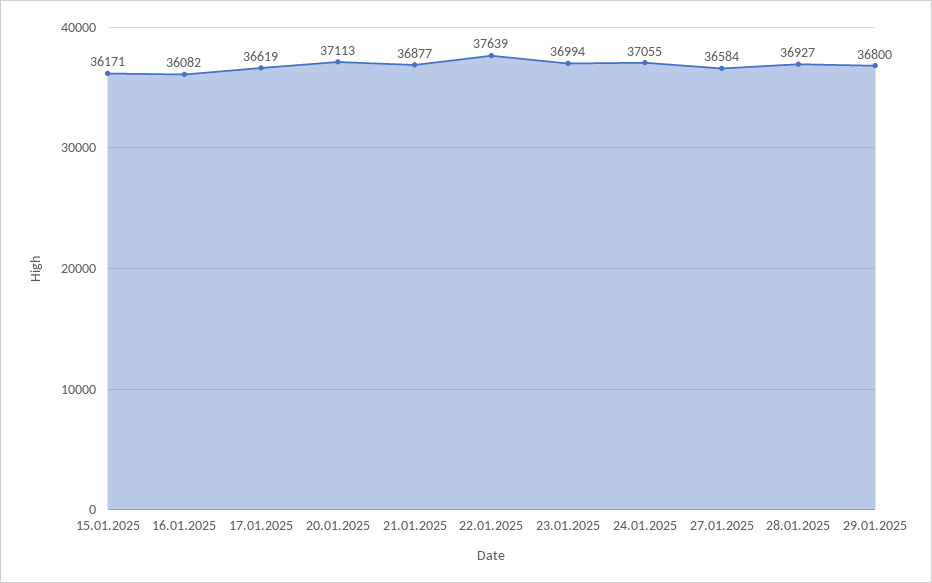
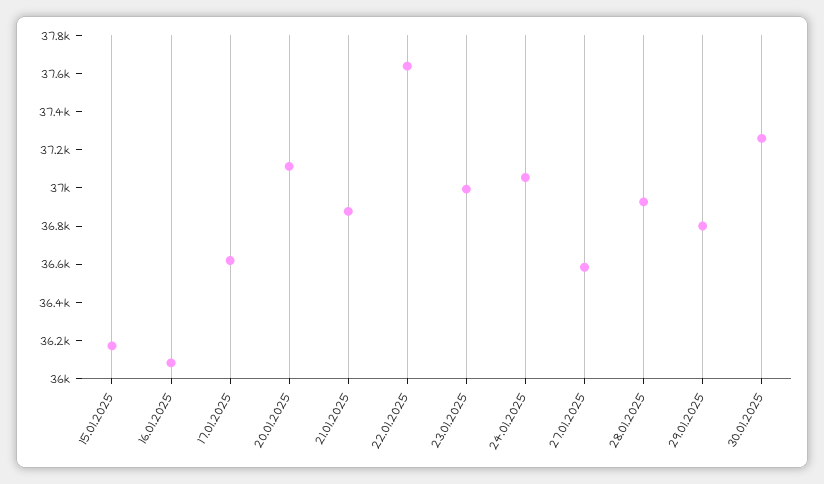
30.01.2025: none -> 37250

